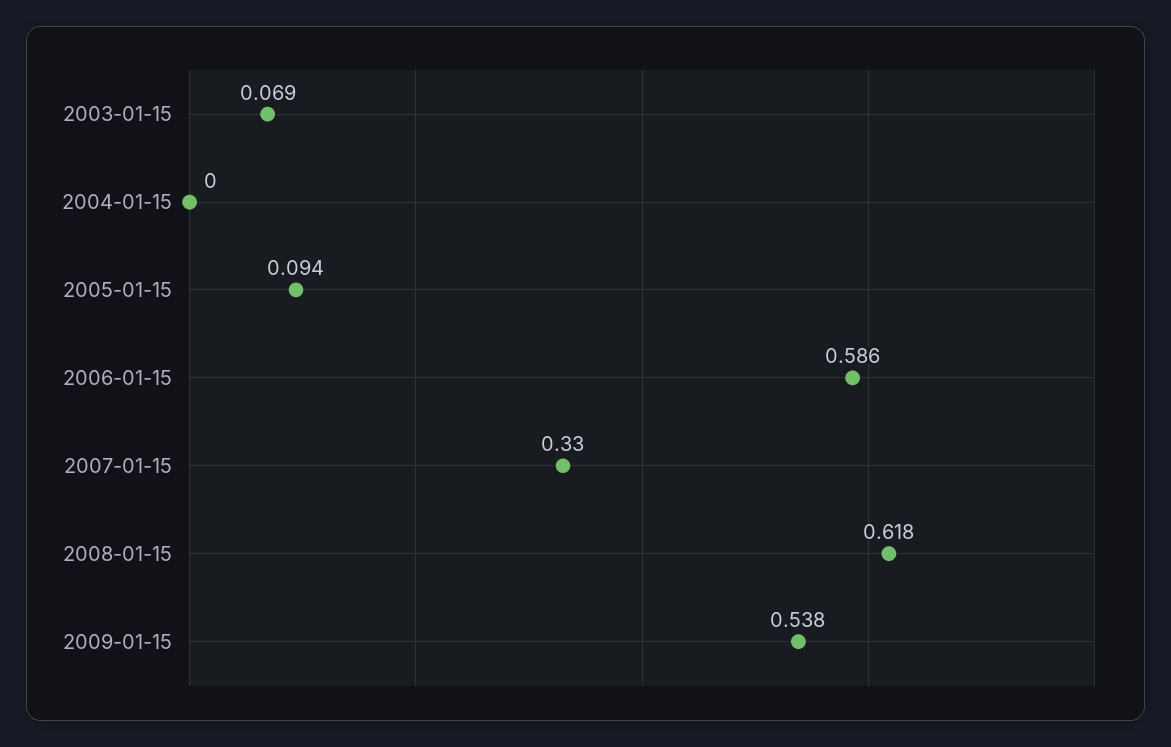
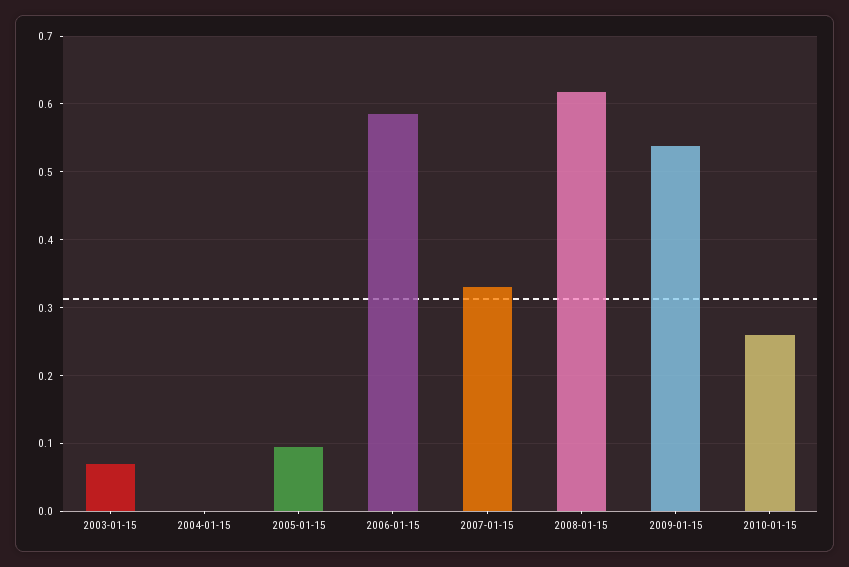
2010-01-15: none -> 0.26

